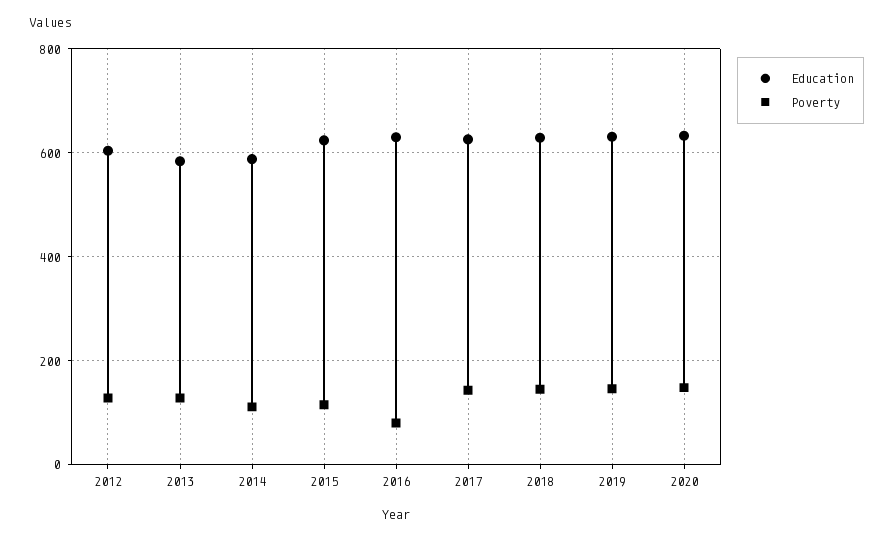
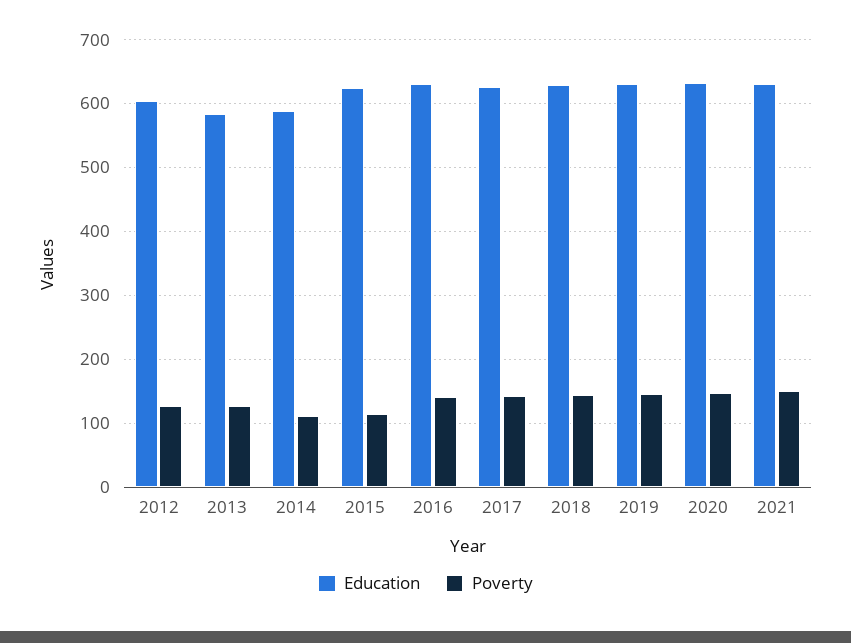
Poverty, 2016: 80 -> 140
Education, 2021: none -> 630
Poverty, 2021: none -> 150

